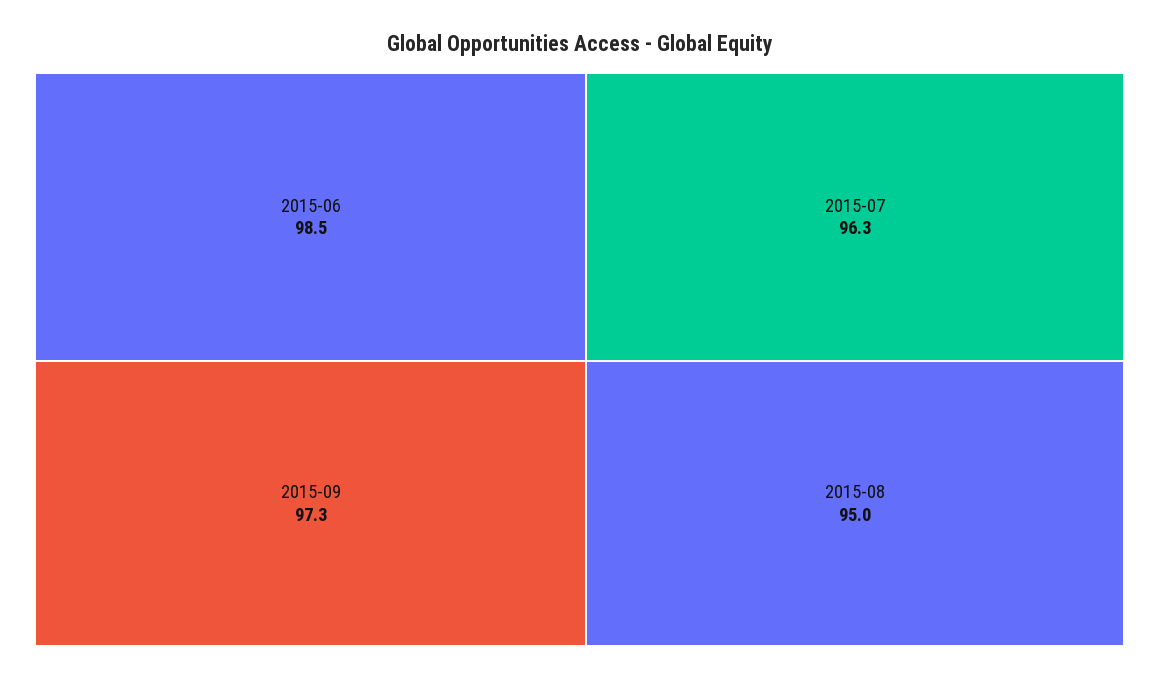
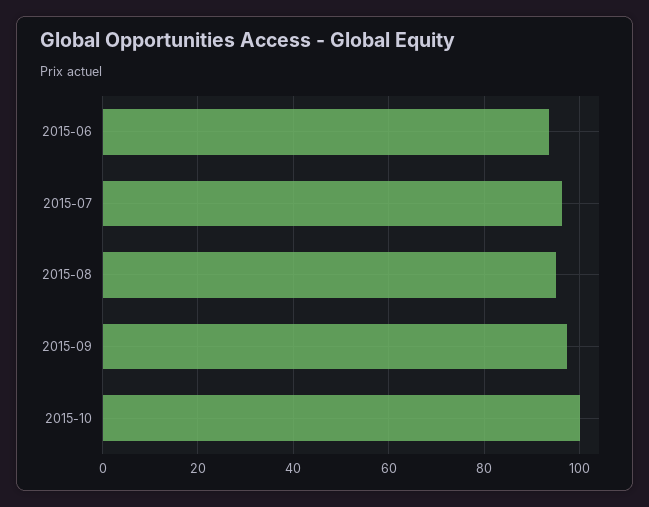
2015-06: 98.5 -> 94
2015-10: none -> 100

